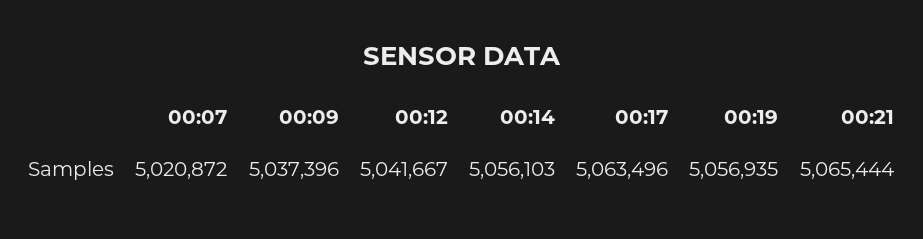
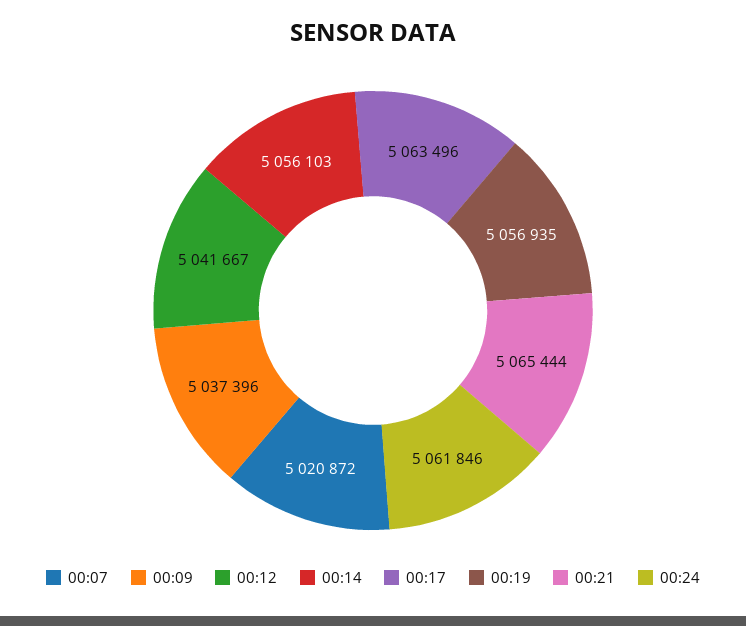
00:24: none -> 5061846

